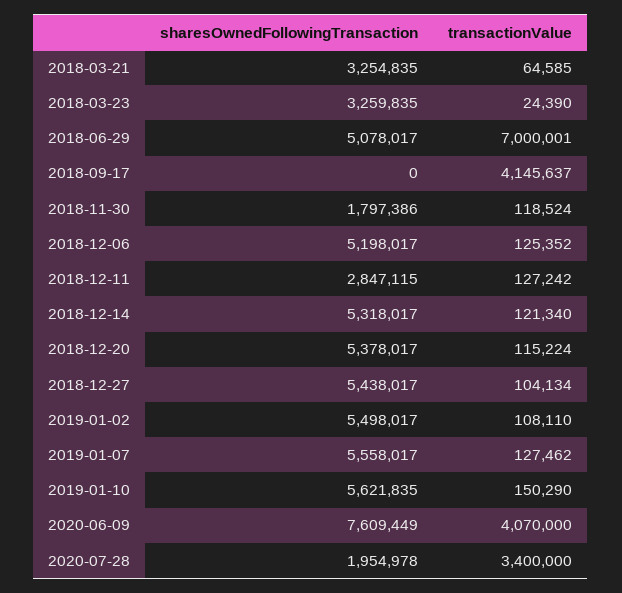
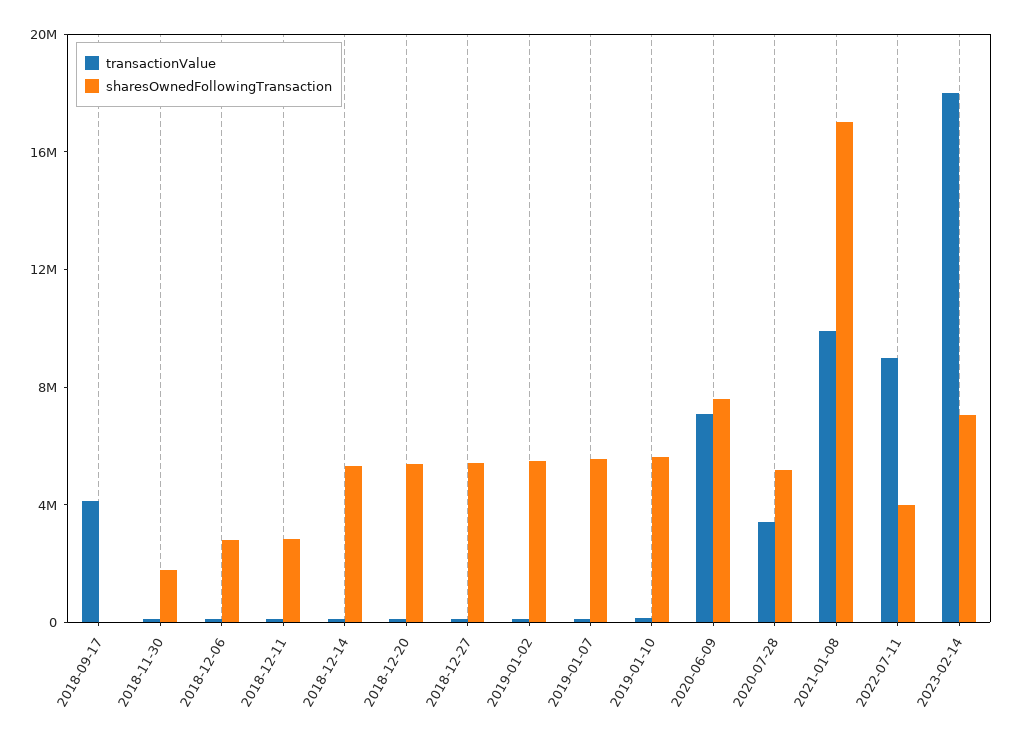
sharesOwnedFollowingTransaction, 2018-03-21: 3254835 -> none
transactionValue, 2018-03-21: 64585 -> none
sharesOwnedFollowingTransaction, 2018-03-23: 3259835 -> none
transactionValue, 2018-03-23: 24390 -> none
sharesOwnedFollowingTransaction, 2018-06-29: 5078017 -> none
transactionValue, 2018-06-29: 7000001 -> none
sharesOwnedFollowingTransaction, 2018-12-06: 5198017 -> 3000000
transactionValue, 2020-06-09: 4070000 -> 7000000
sharesOwnedFollowingTransaction, 2020-07-28: 1954978 -> 5000000
transactionValue, 2021-01-08: none -> 10000000
sharesOwnedFollowingTransaction, 2021-01-08: none -> 17000000
transactionValue, 2022-07-11: none -> 9000000
sharesOwnedFollowingTransaction, 2022-07-11: none -> 4000000
transactionValue, 2023-02-14: none -> 18000000
sharesOwnedFollowingTransaction, 2023-02-14: none -> 7000000

